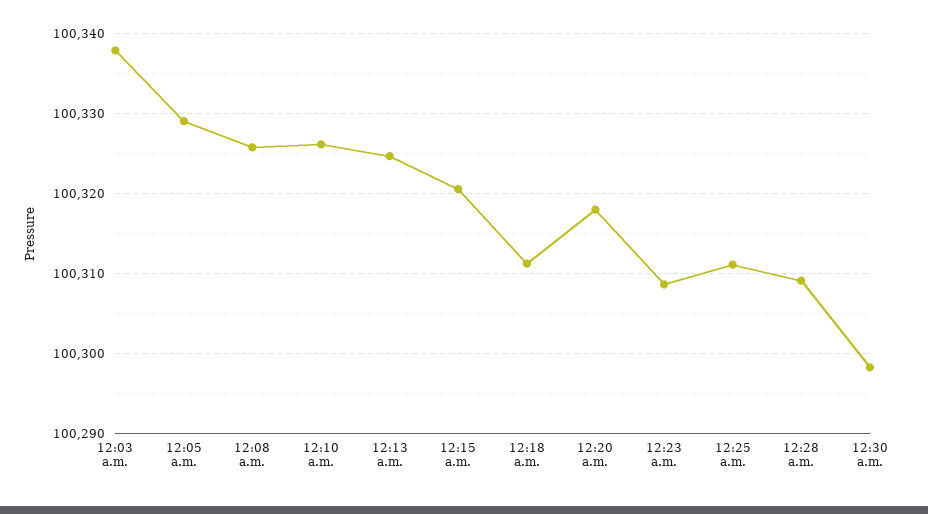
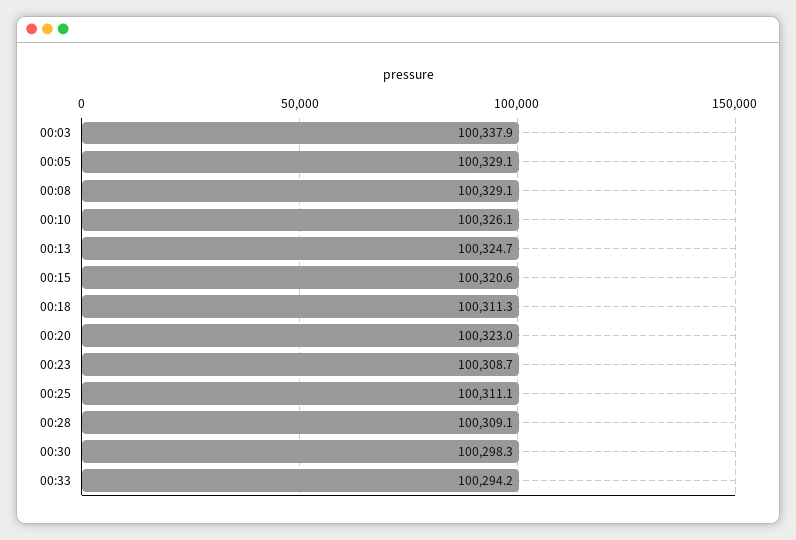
12:08 a.m.: 100326 -> 100329.1
12:20 a.m.: 100318 -> 100323
00:33: none -> 100294.2

